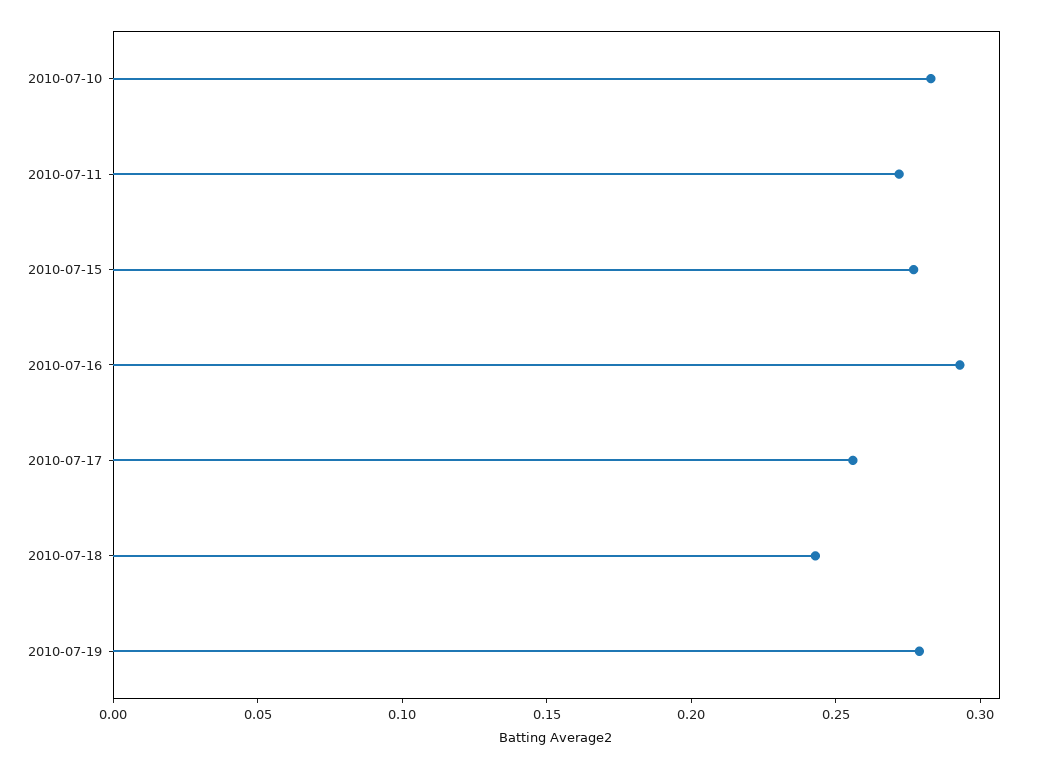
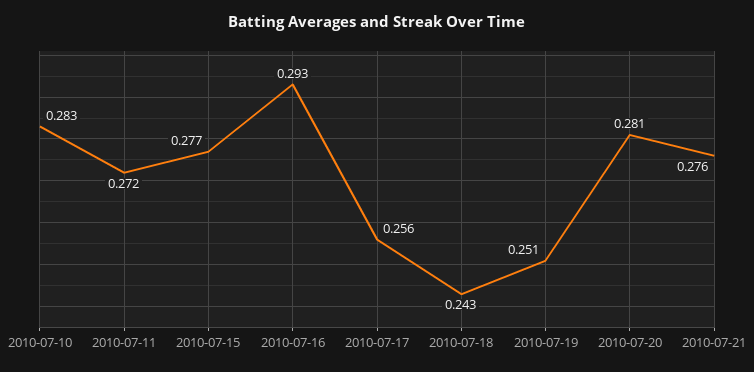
2010-07-19: 0.28 -> 0.251
2010-07-20: none -> 0.281
2010-07-21: none -> 0.276

